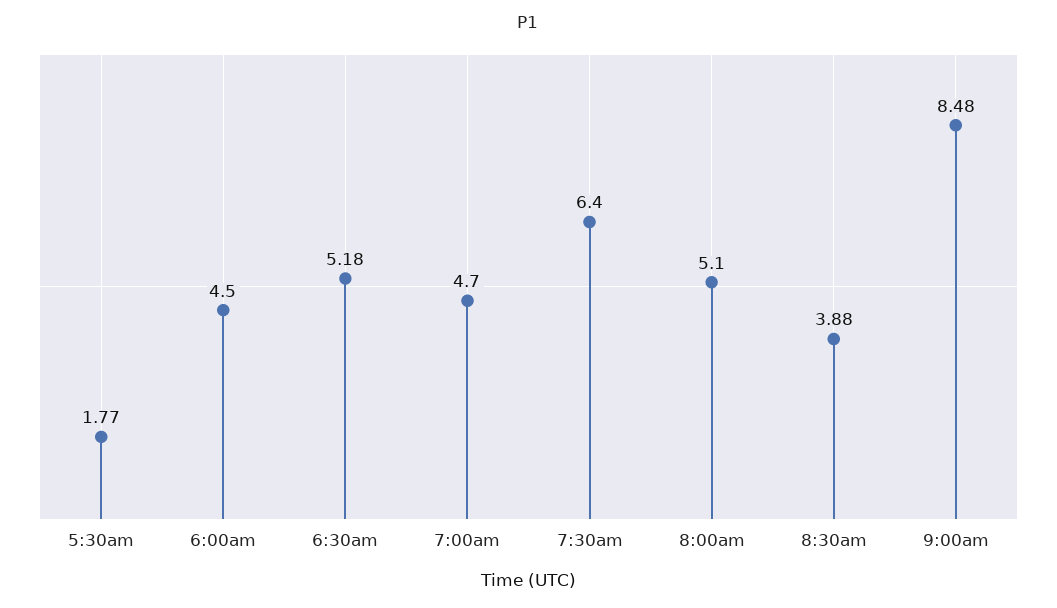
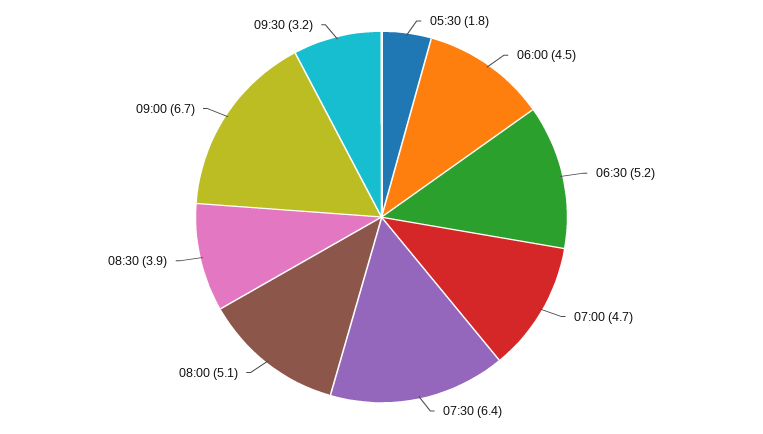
9:00am: 8.48 -> 6.7
09:30: none -> 3.2

